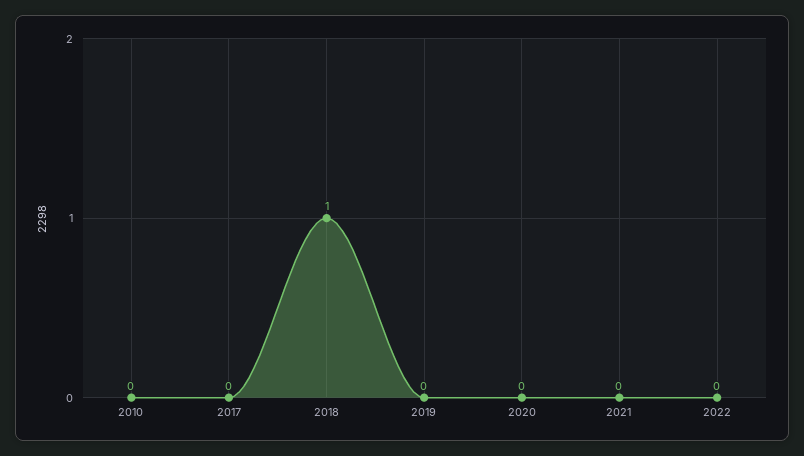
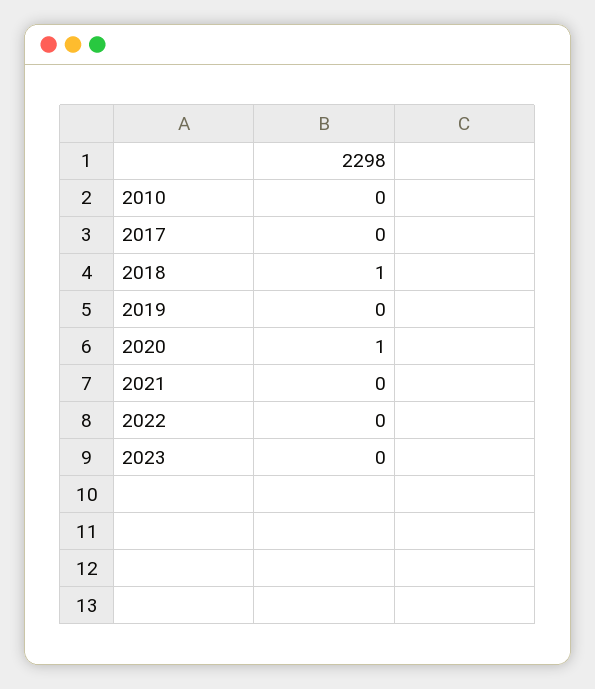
2020: 0 -> 1
2023: none -> 0

